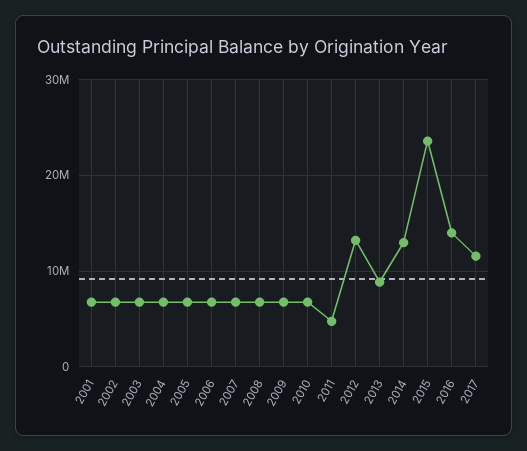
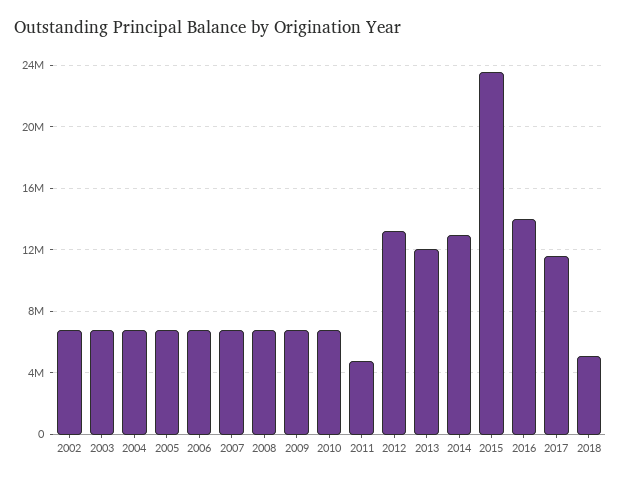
2001: 7000000 -> none
2013: 9000000 -> 12000000
2018: none -> 5000000

